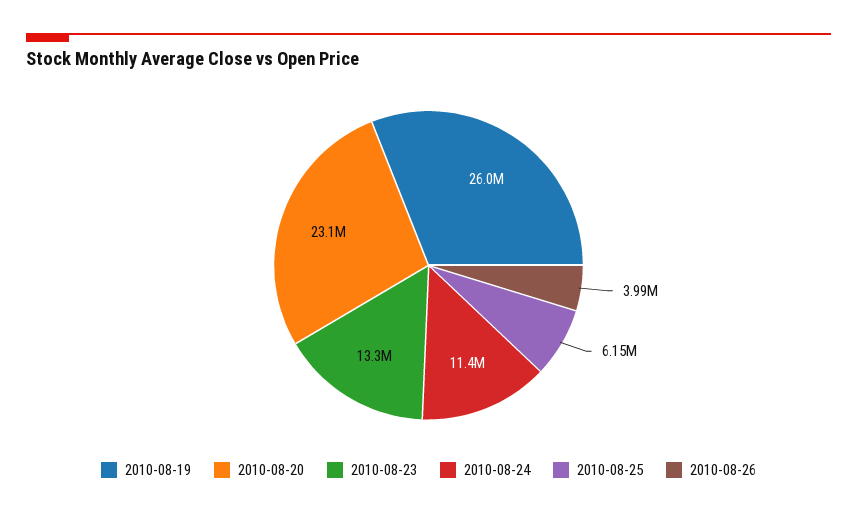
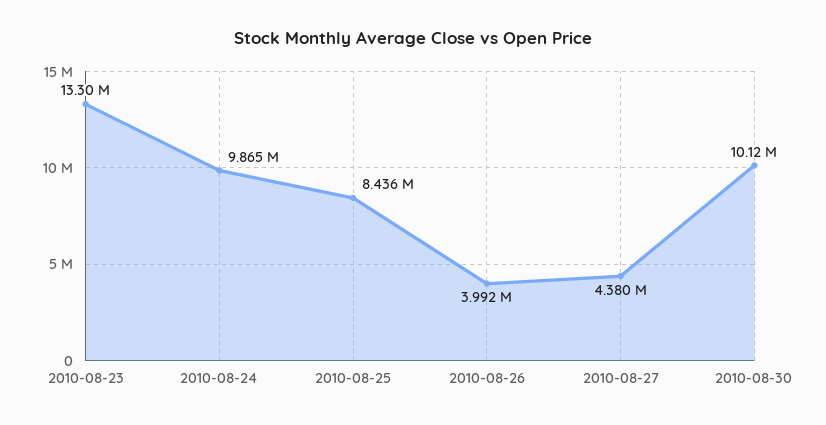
2010-08-19: 26000000 -> none
2010-08-20: 23100000 -> none
2010-08-24: 11400000 -> 9865000
2010-08-25: 6150000 -> 8436000
2010-08-27: none -> 4380000
2010-08-30: none -> 10120000

